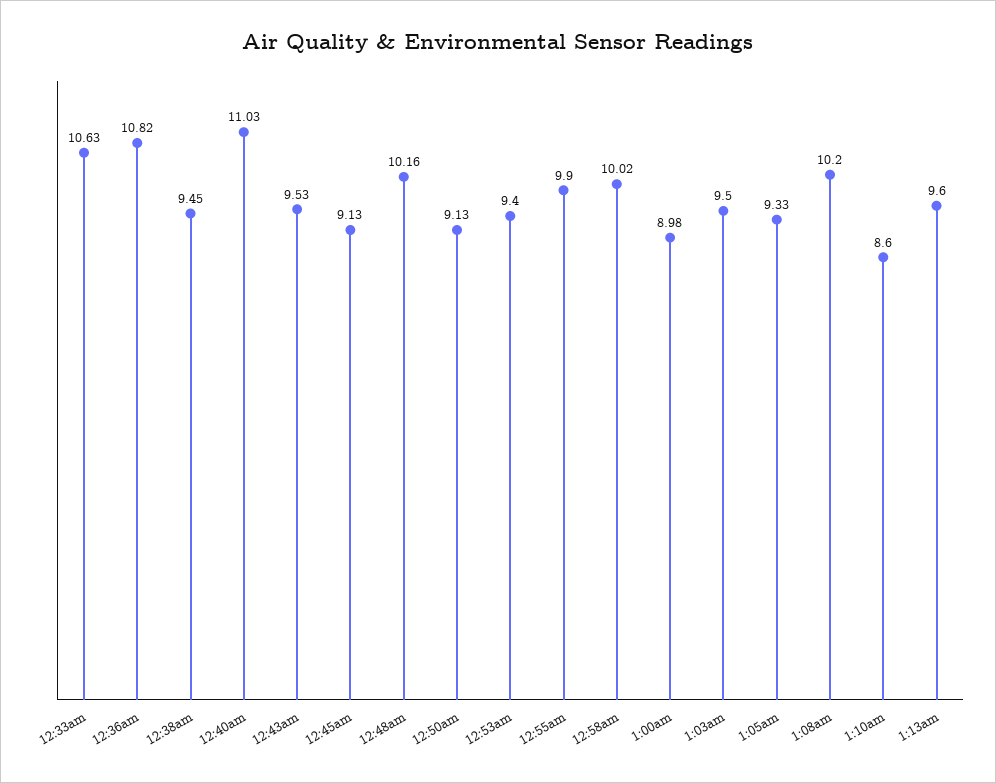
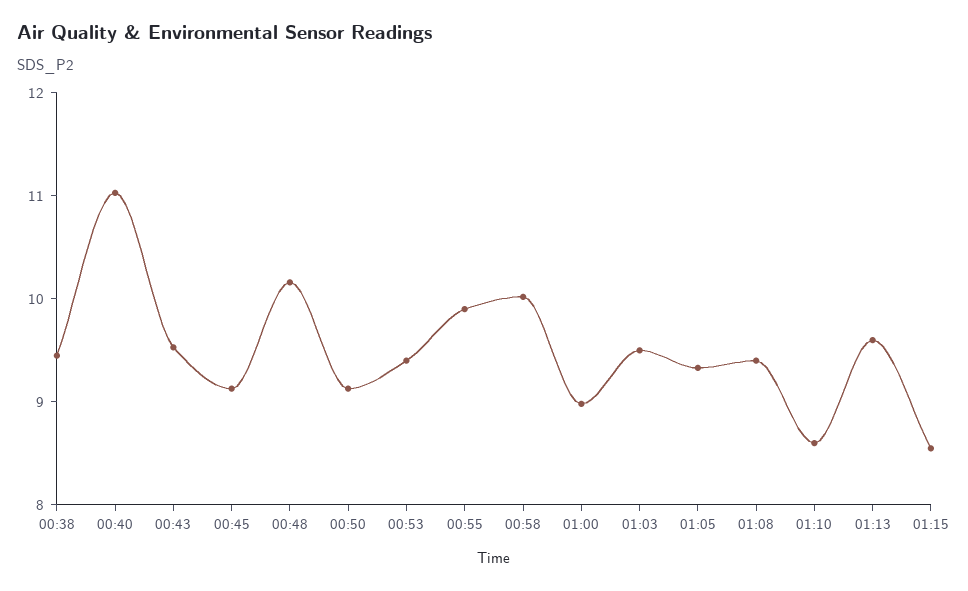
12:33am: 10.63 -> none
12:36am: 10.82 -> none
1:08am: 10.2 -> 9.4
01:15: none -> 8.6

